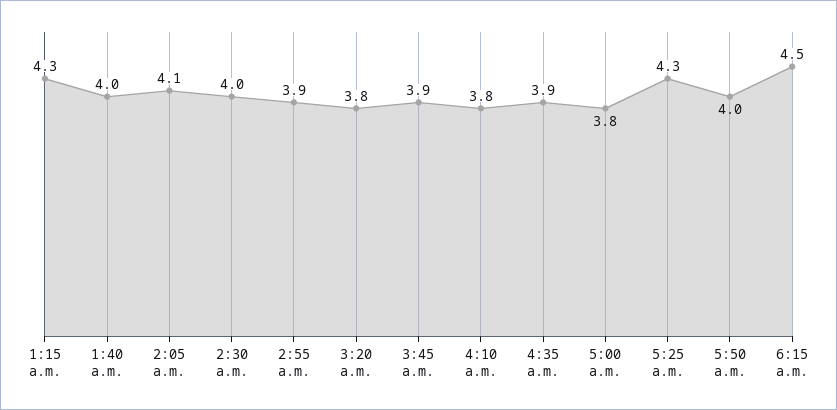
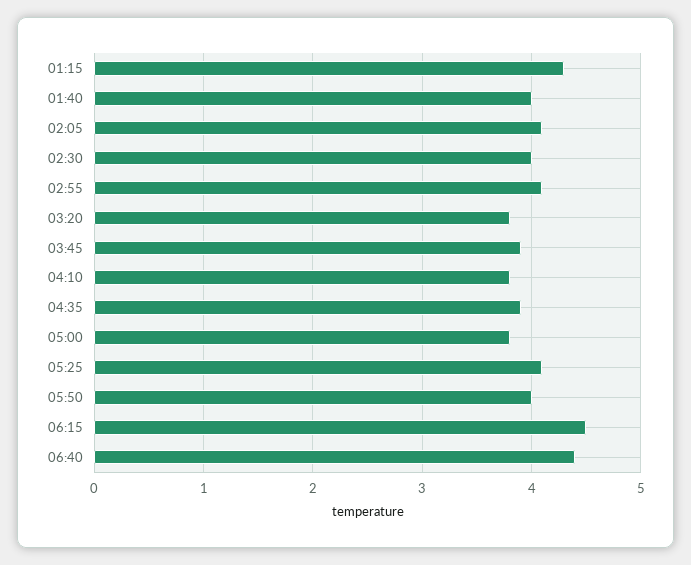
2:55 a.m.: 3.9 -> 4.1
5:25 a.m.: 4.3 -> 4.1
06:40: none -> 4.4

